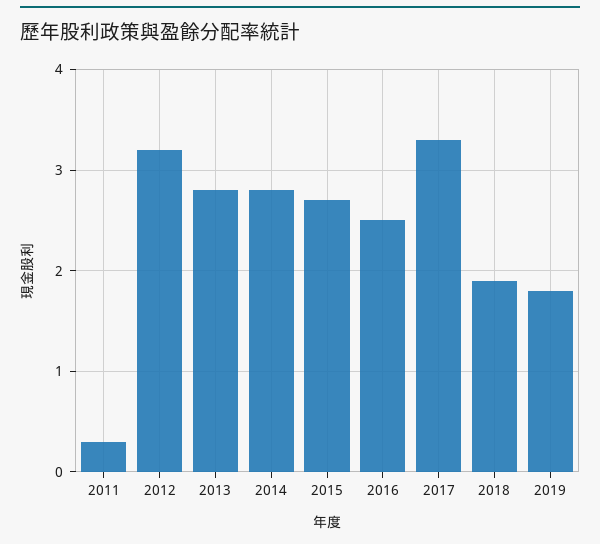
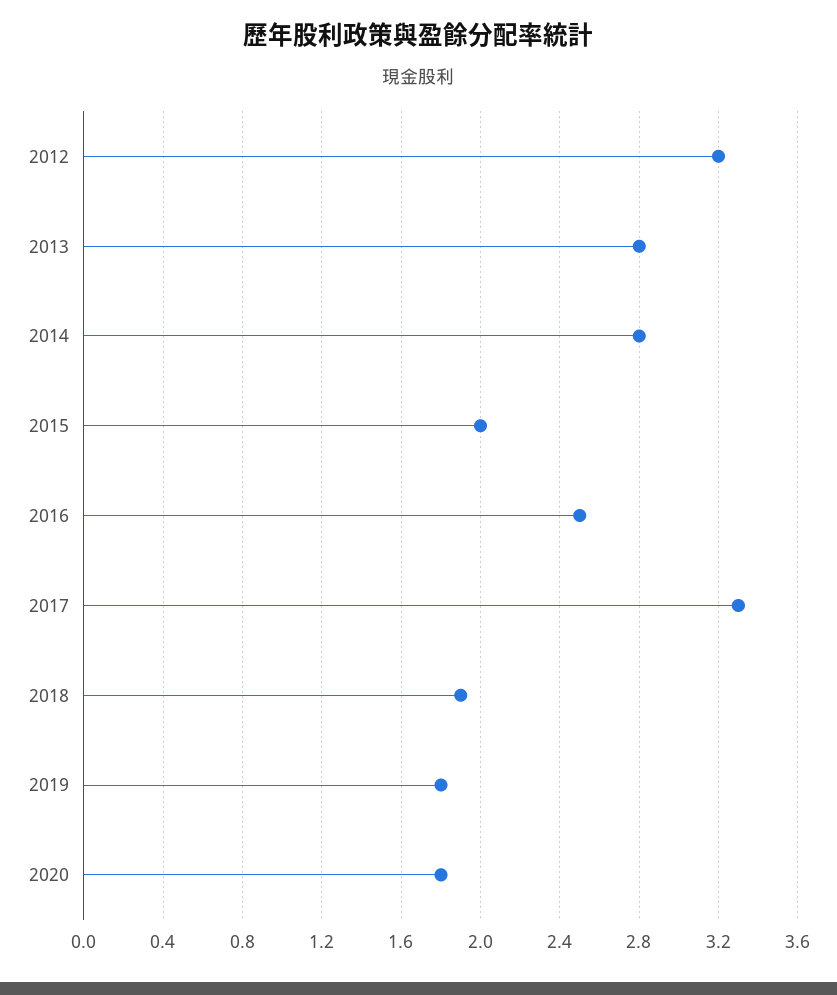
2011: 0.3 -> none
2015: 2.7 -> 2
2020: none -> 1.8

